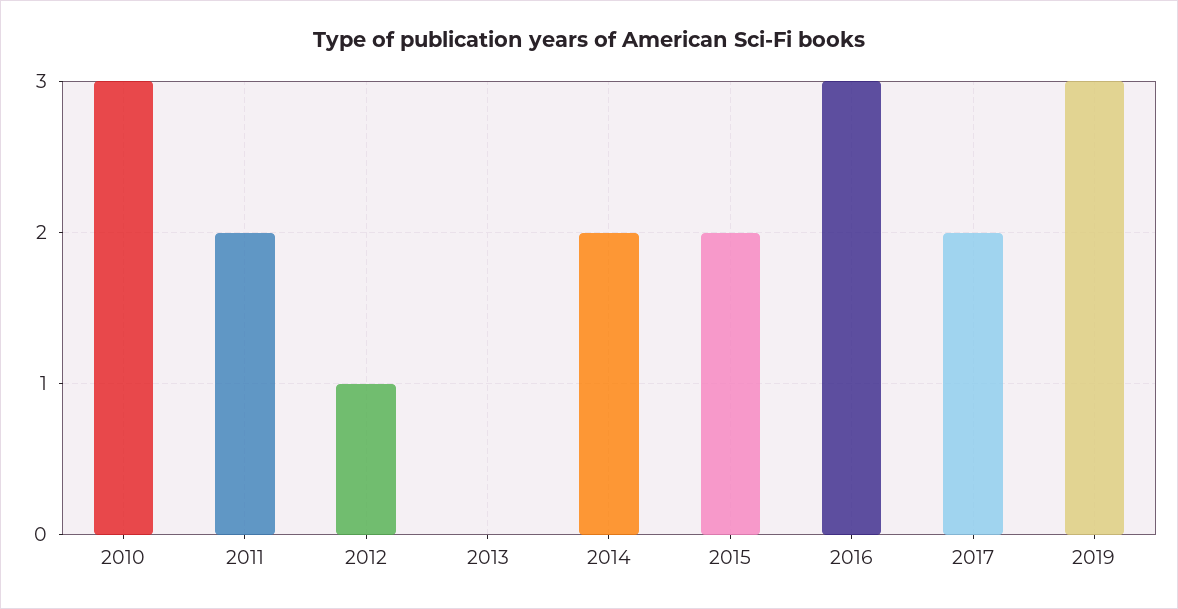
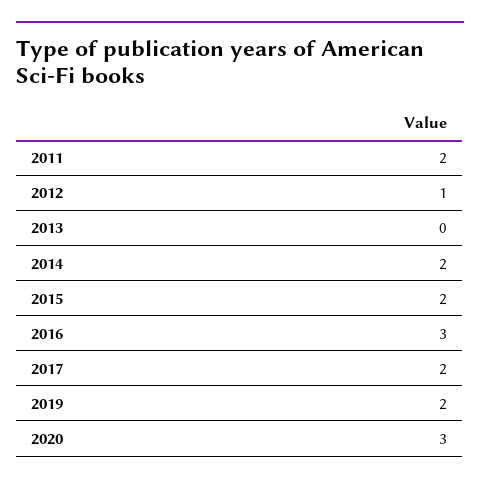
2010: 3 -> none
2019: 3 -> 2
2020: none -> 3

